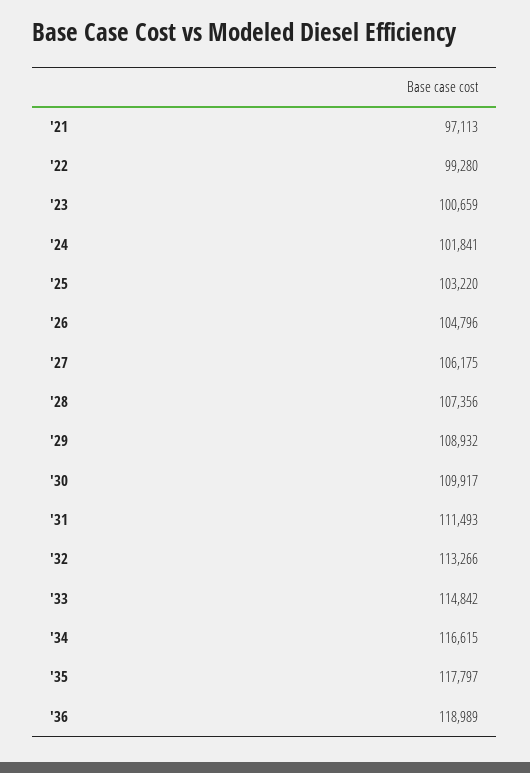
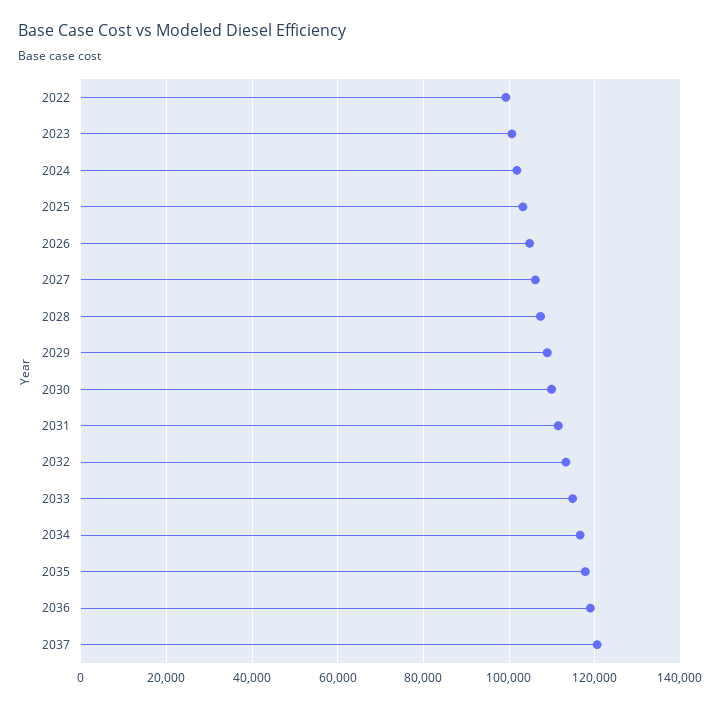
'21: 97113 -> none
2037: none -> 120000

